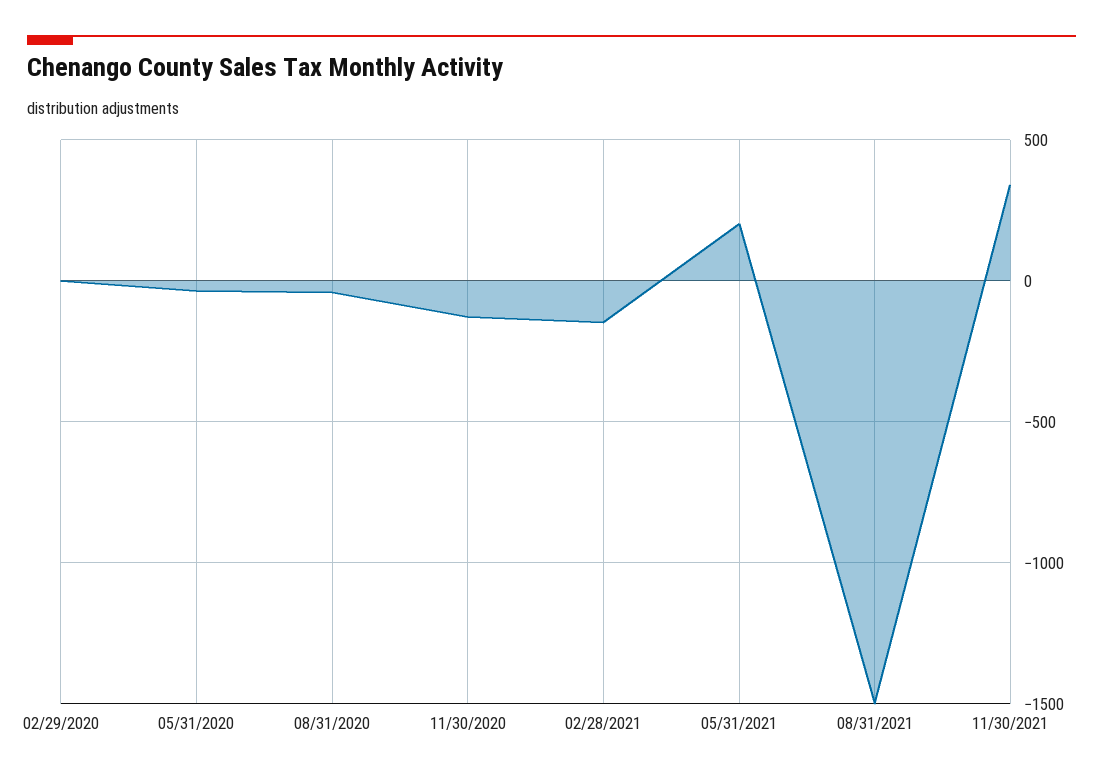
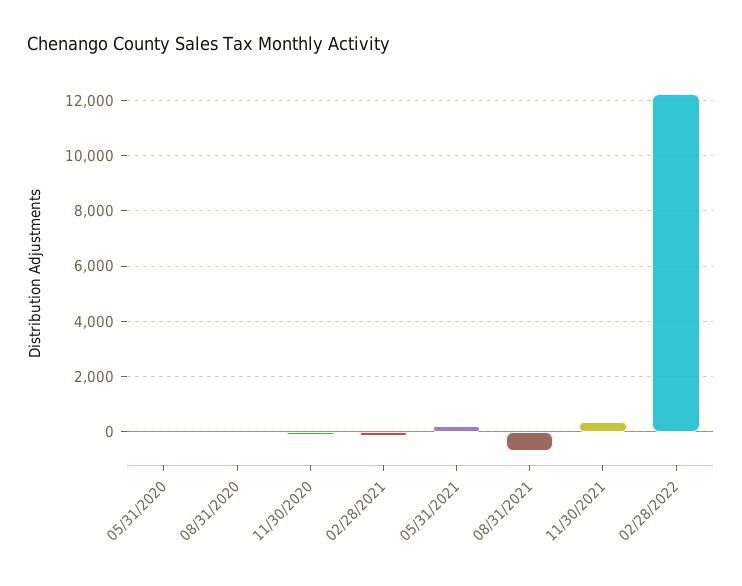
02/29/2020: 0 -> none
08/31/2021: -1500 -> -750
02/28/2022: none -> 12250

